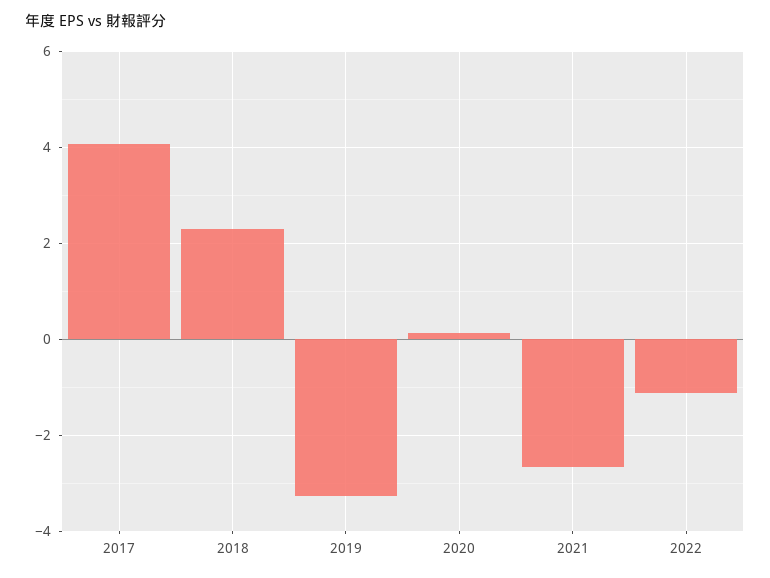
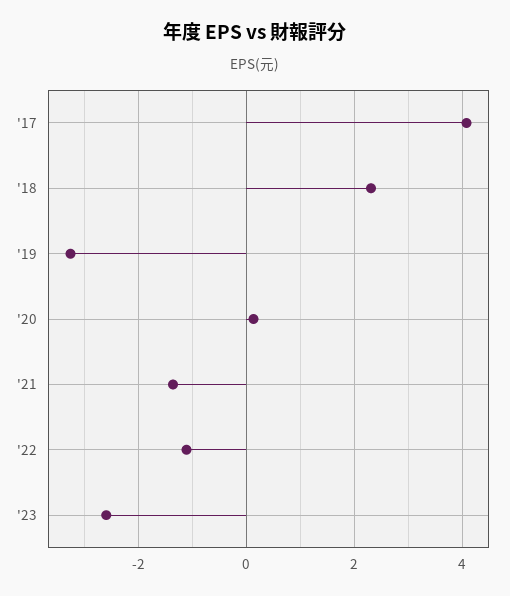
2021: -2.6 -> -1.4
'23: none -> -2.6

